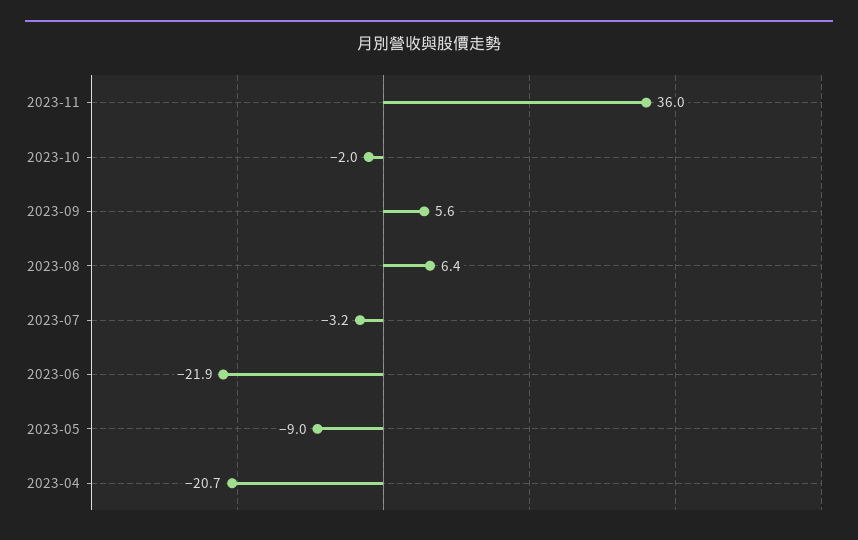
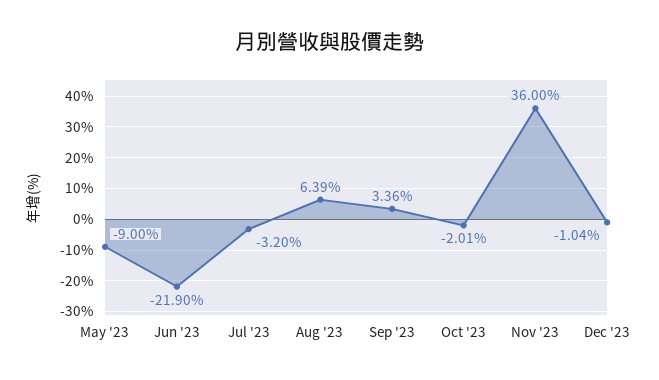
2023-09: 5.6 -> 3.36
2023-04: -20.7 -> none
Dec '23: none -> -1.04

